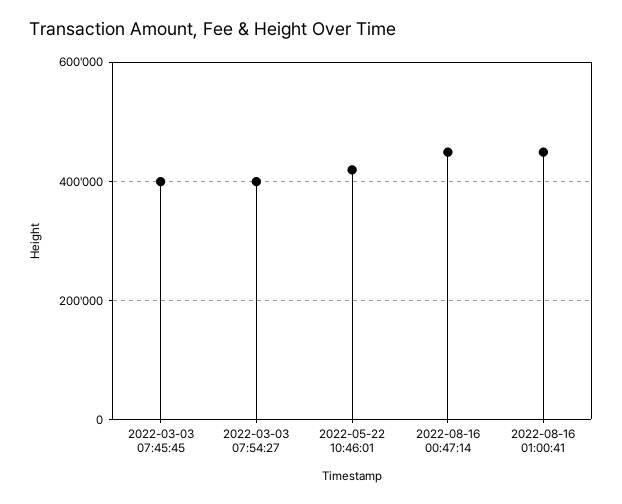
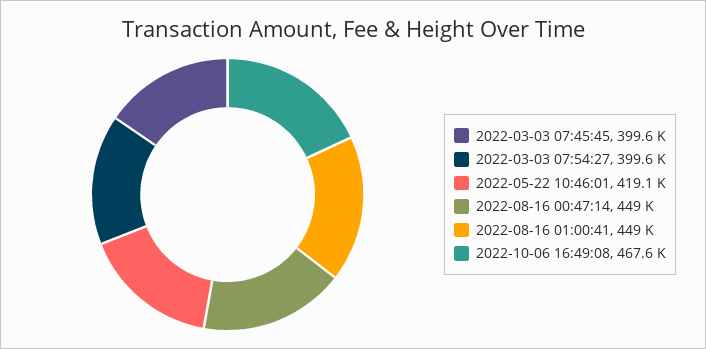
2022-10-06 16:49:08: none -> 467600

